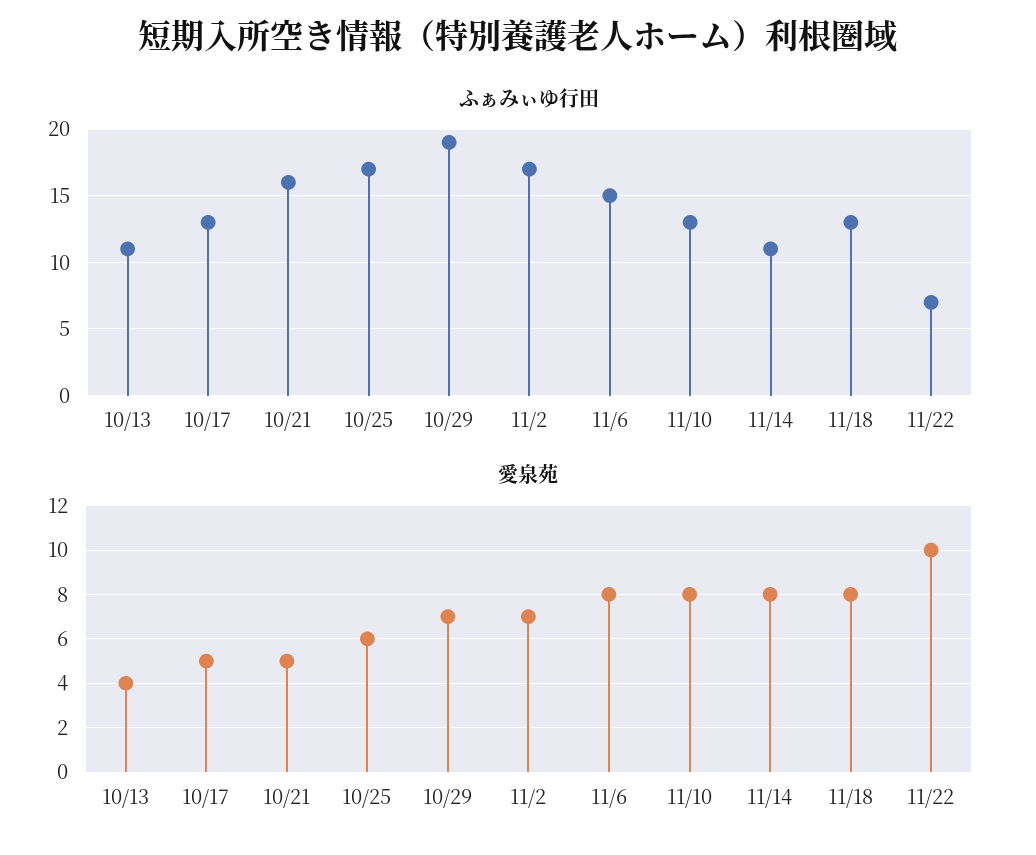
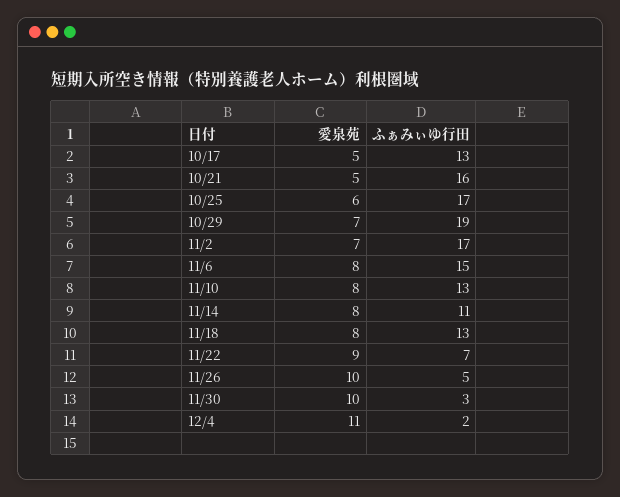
ふぁみぃゆ行田, 10/13: 11 -> none
愛泉苑, 10/13: 4 -> none
愛泉苑, 11/22: 10 -> 9
愛泉苑, 11/26: none -> 10
ふぁみぃゆ行田, 11/26: none -> 5
愛泉苑, 11/30: none -> 10
ふぁみぃゆ行田, 11/30: none -> 3
愛泉苑, 12/4: none -> 11
ふぁみぃゆ行田, 12/4: none -> 2

